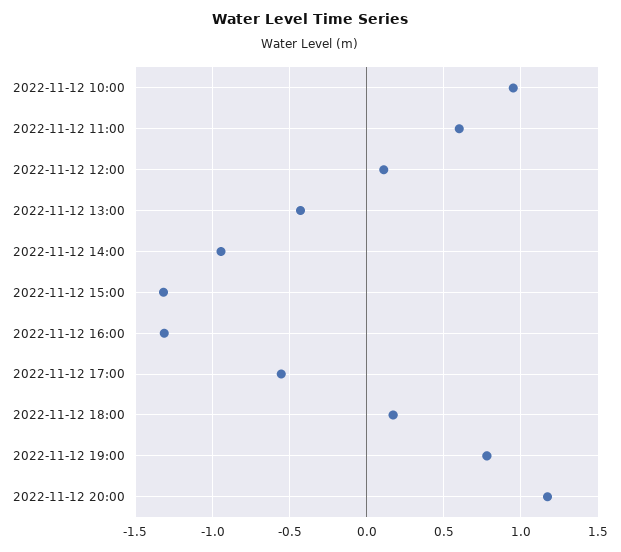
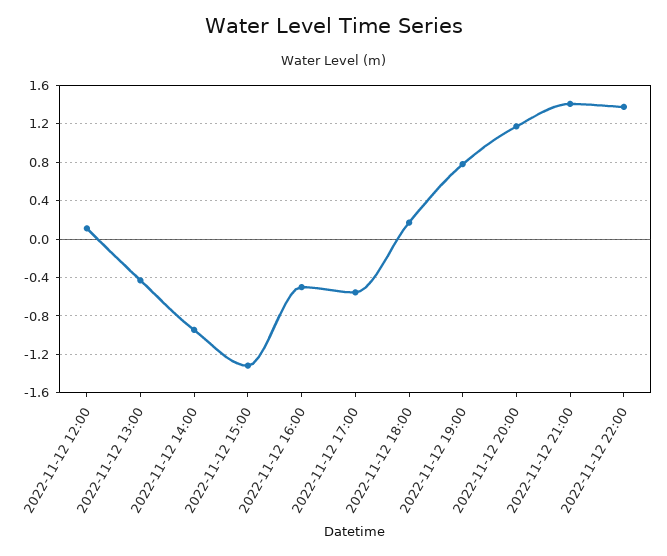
2022-11-12 10:00: 0.95 -> none
2022-11-12 11:00: 0.6 -> none
2022-11-12 16:00: -1.3 -> -0.5
2022-11-12 21:00: none -> 1.4
2022-11-12 22:00: none -> 1.4

